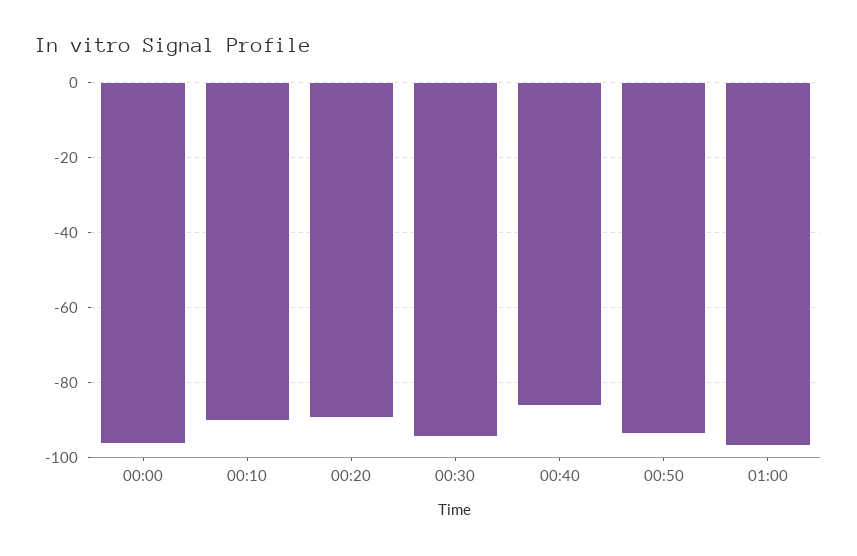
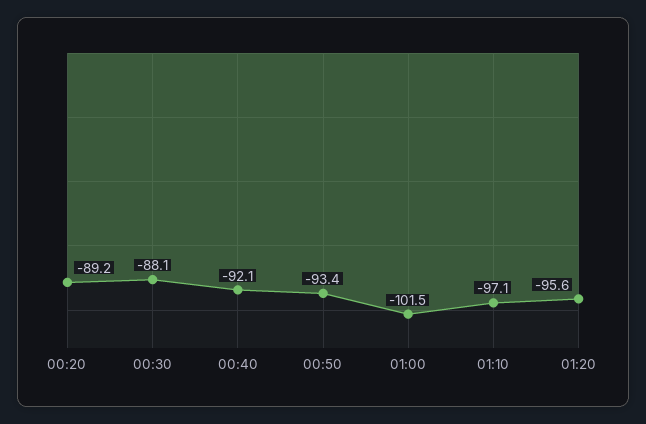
00:00: -96 -> none
00:10: -90 -> none
00:30: -94 -> -88.1
00:40: -86 -> -92.1
01:00: -96 -> -101.5
01:10: none -> -97.1
01:20: none -> -95.6

